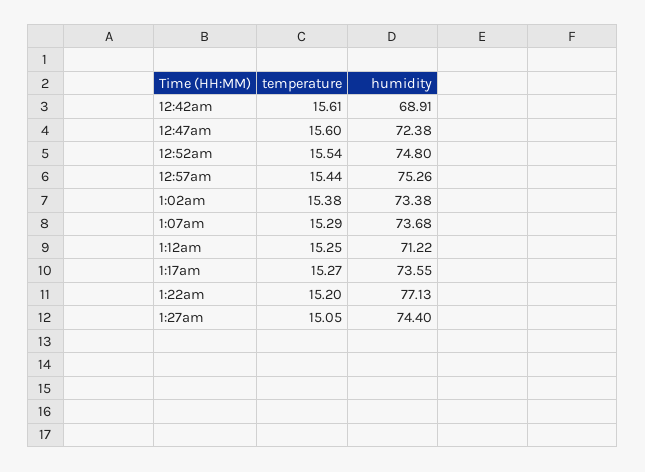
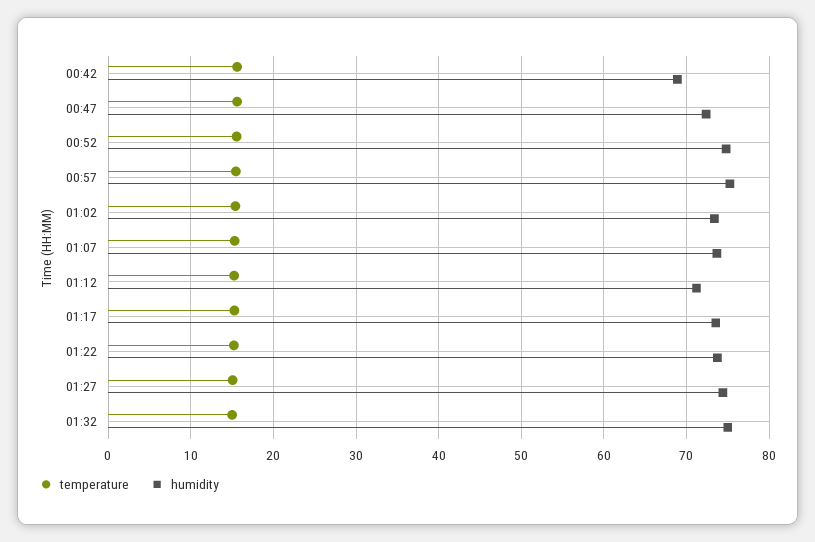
humidity, 1:22am: 77.13 -> 74
temperature, 01:32: none -> 15
humidity, 01:32: none -> 75

